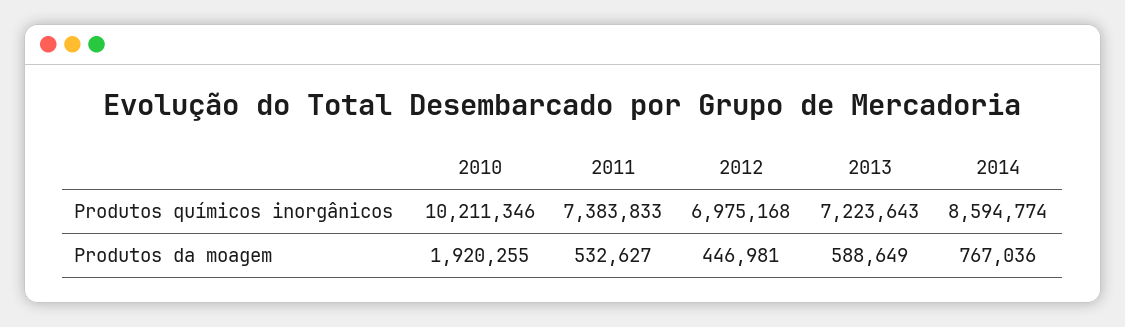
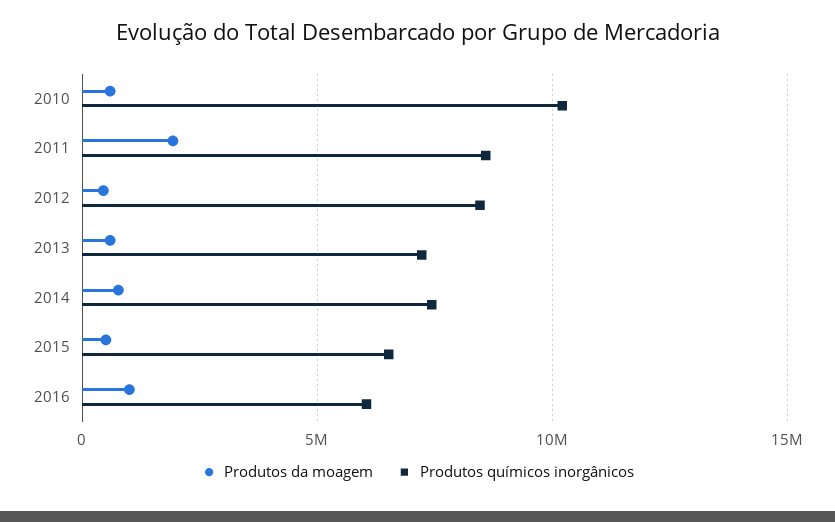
Produtos químicos inorgânicos, 2011: 7383833 -> 8500000
Produtos químicos inorgânicos, 2012: 6975168 -> 8500000
Produtos químicos inorgânicos, 2014: 8594774 -> 7500000
Produtos da moagem, 2010: 1920255 -> 500000
Produtos da moagem, 2011: 532627 -> 2000000
Produtos da moagem, 2015: none -> 500000
Produtos químicos inorgânicos, 2015: none -> 6500000
Produtos da moagem, 2016: none -> 1000000
Produtos químicos inorgânicos, 2016: none -> 6000000

